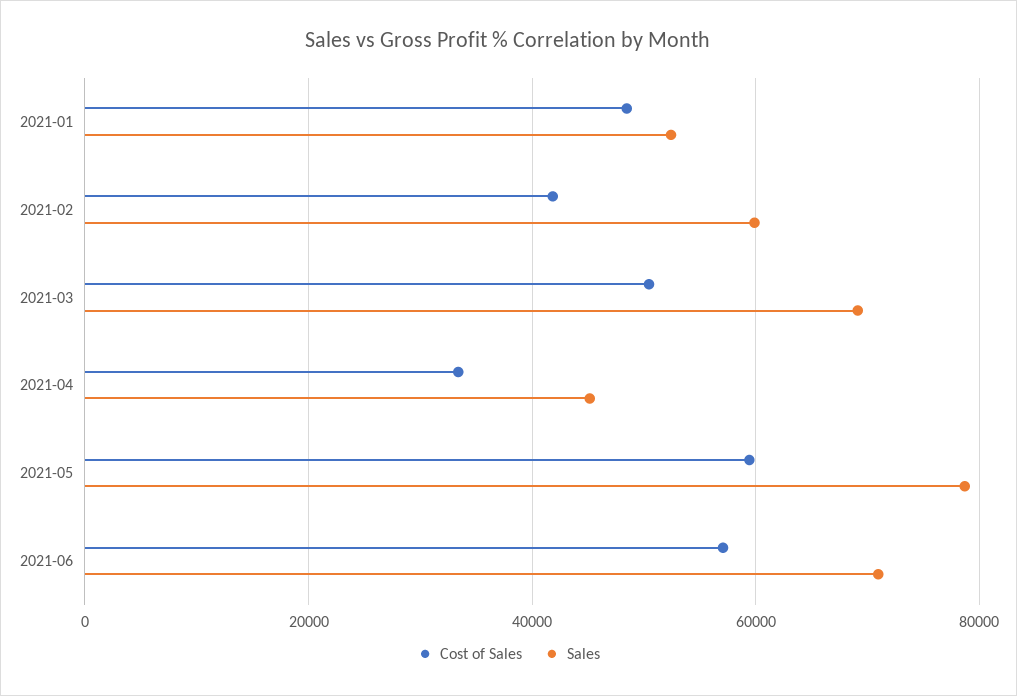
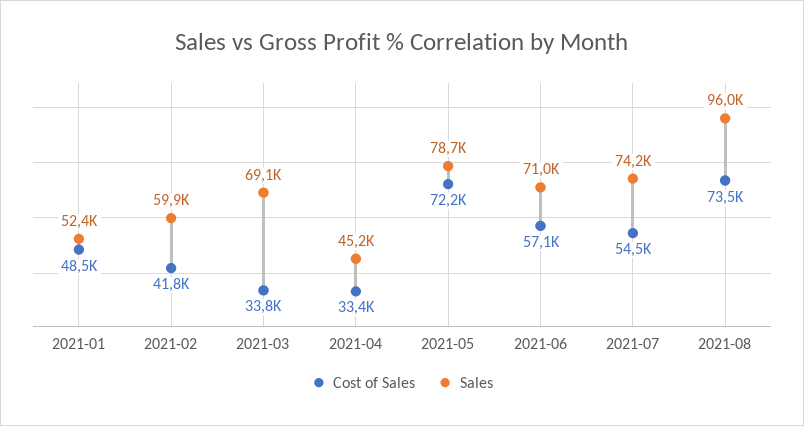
Cost of Sales, 2021-03: 50000 -> 33800
Cost of Sales, 2021-05: 60000 -> 72200
Cost of Sales, 2021-07: none -> 54500
Sales, 2021-07: none -> 74200
Cost of Sales, 2021-08: none -> 73500
Sales, 2021-08: none -> 96000

